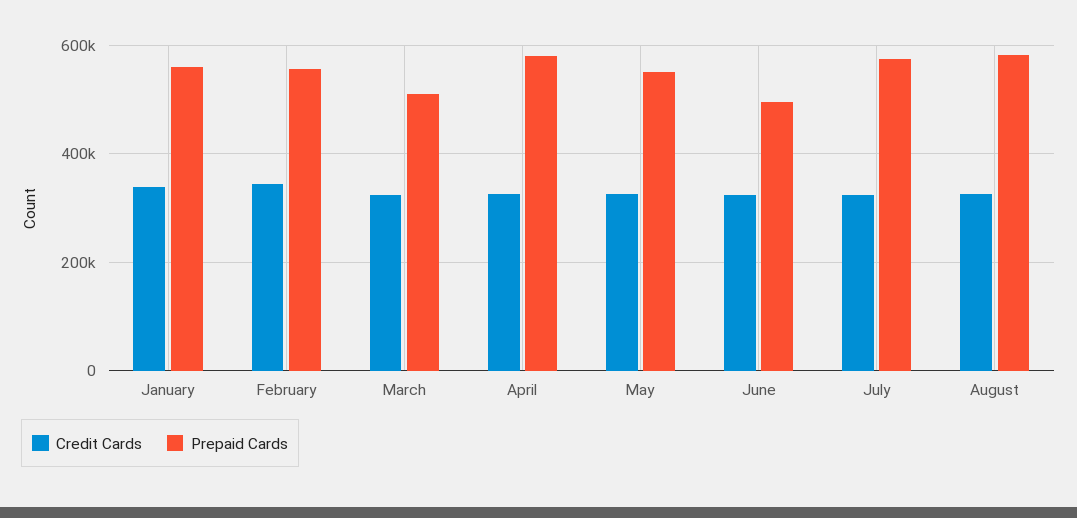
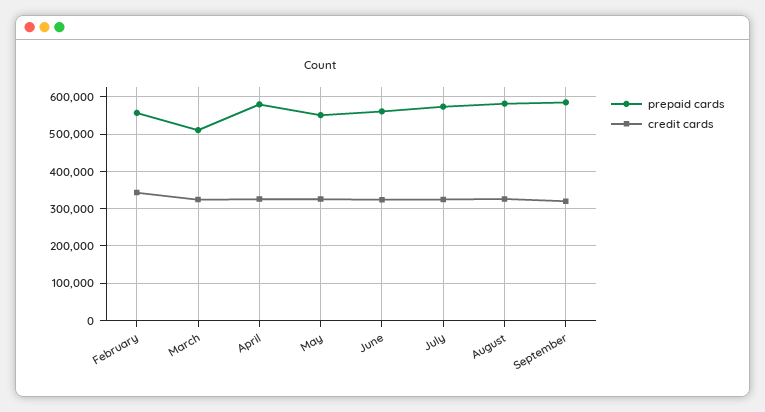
Credit Cards, January: 340000 -> none
Prepaid Cards, January: 560000 -> none
Prepaid Cards, June: 500000 -> 560000
Prepaid Cards, September: none -> 580000
Credit Cards, September: none -> 320000

